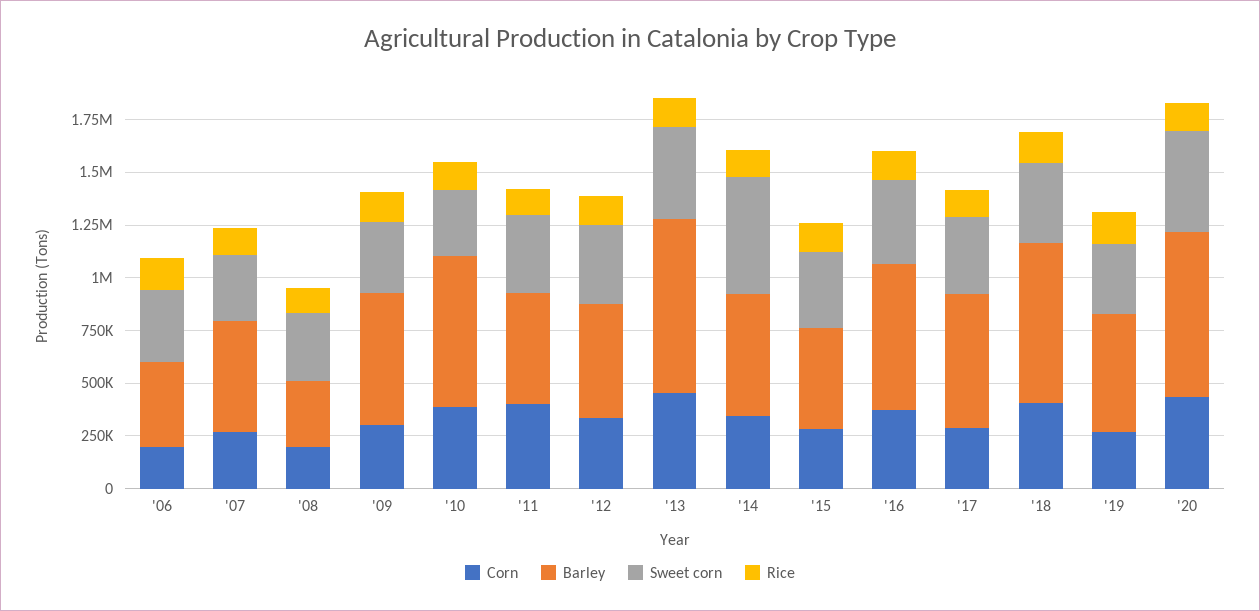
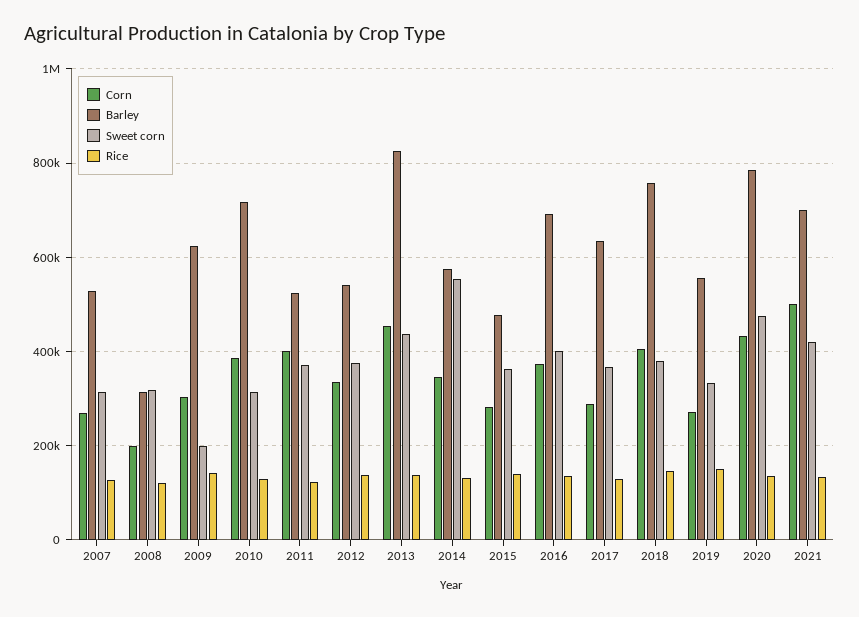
Corn, '06: 200000 -> none
Barley, '06: 400000 -> none
Sweet corn, '06: 350000 -> none
Rice, '06: 150000 -> none
Sweet corn, '09: 350000 -> 200000
Corn, 2021: none -> 500000
Barley, 2021: none -> 700000
Sweet corn, 2021: none -> 420000
Rice, 2021: none -> 140000

